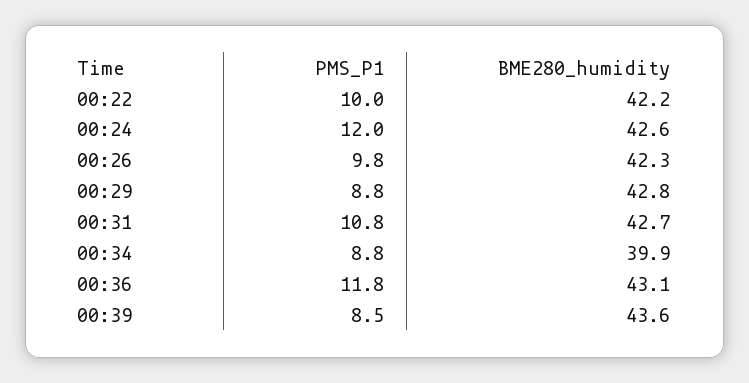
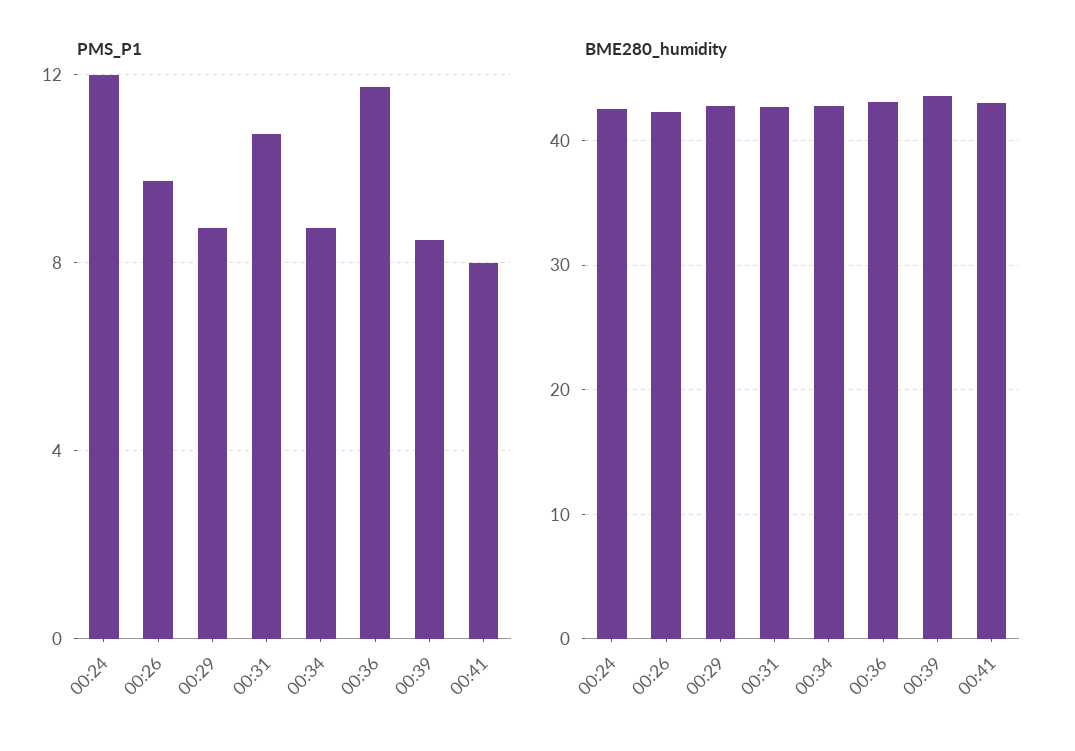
PMS_P1, 00:22: 10 -> none
BME280_humidity, 00:22: 42.2 -> none
BME280_humidity, 00:34: 39.9 -> 43
PMS_P1, 00:41: none -> 8
BME280_humidity, 00:41: none -> 43

